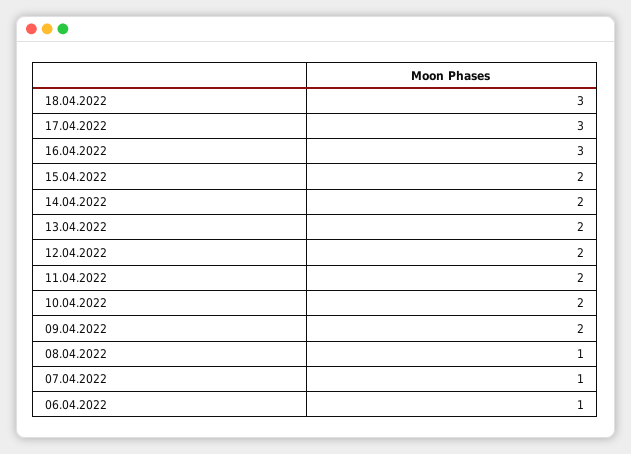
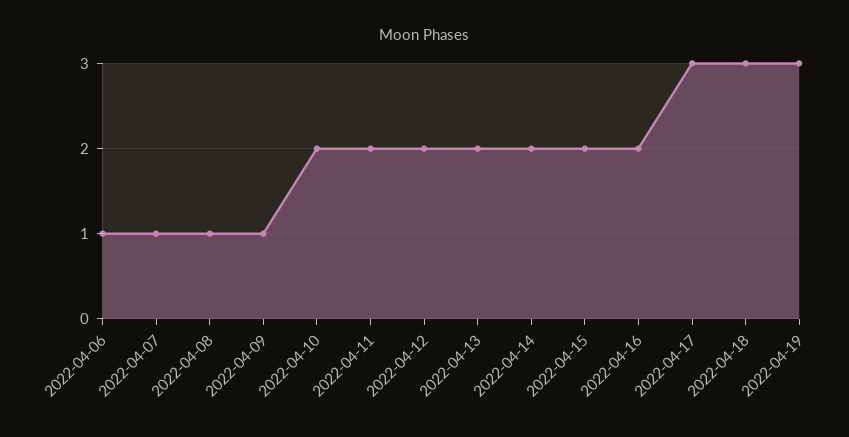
16.04.2022: 3 -> 2
09.04.2022: 2 -> 1
2022-04-19: none -> 3

